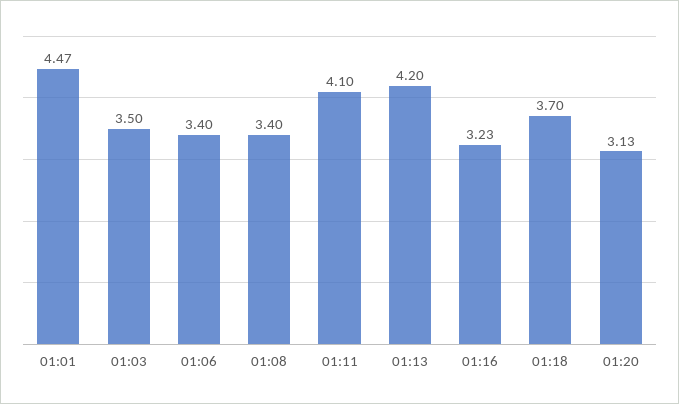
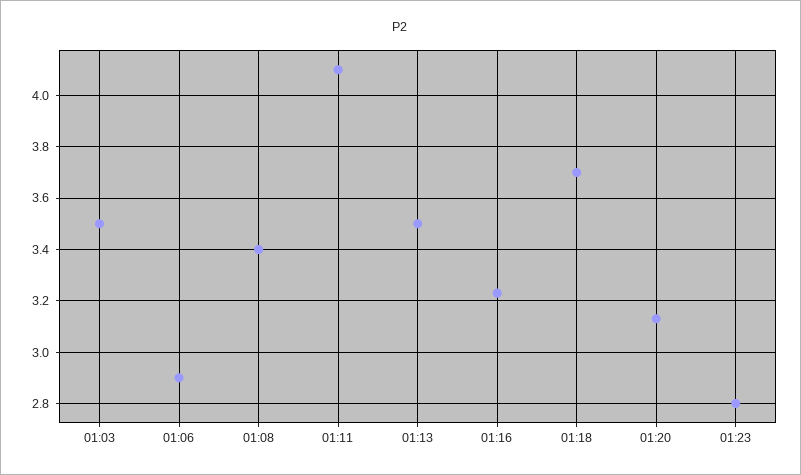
01:01: 4.47 -> none
01:06: 3.4 -> 2.9
01:13: 4.2 -> 3.5
01:23: none -> 2.8

